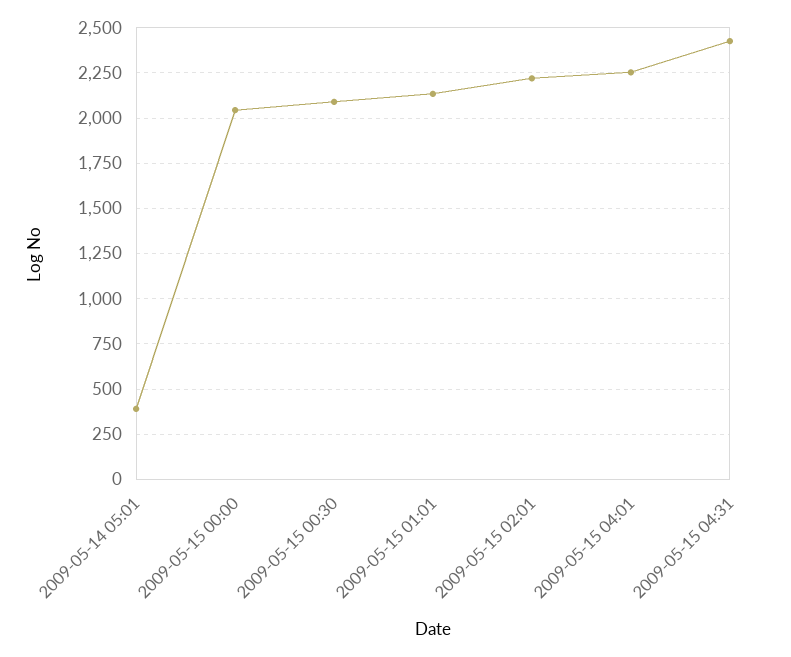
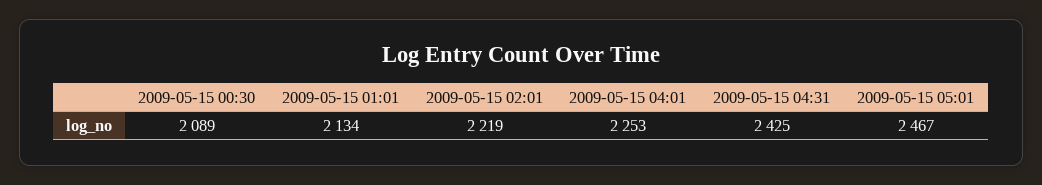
2009-05-14 05:01: 400 -> none
2009-05-15 00:00: 2050 -> none
2009-05-15 05:01: none -> 2467

